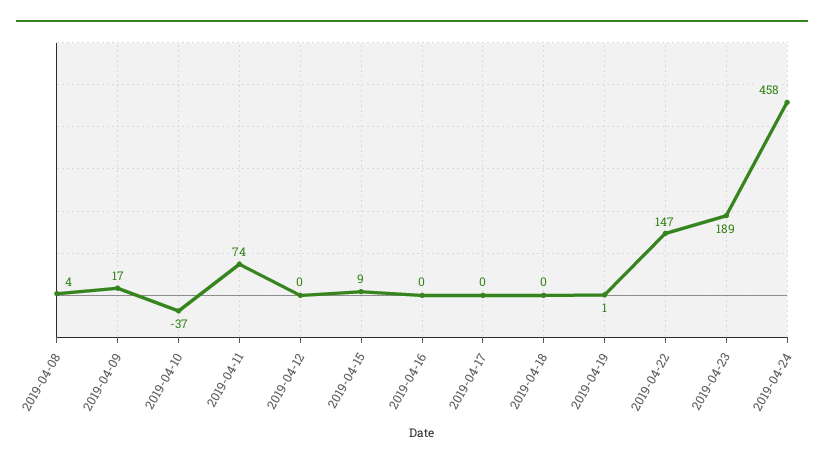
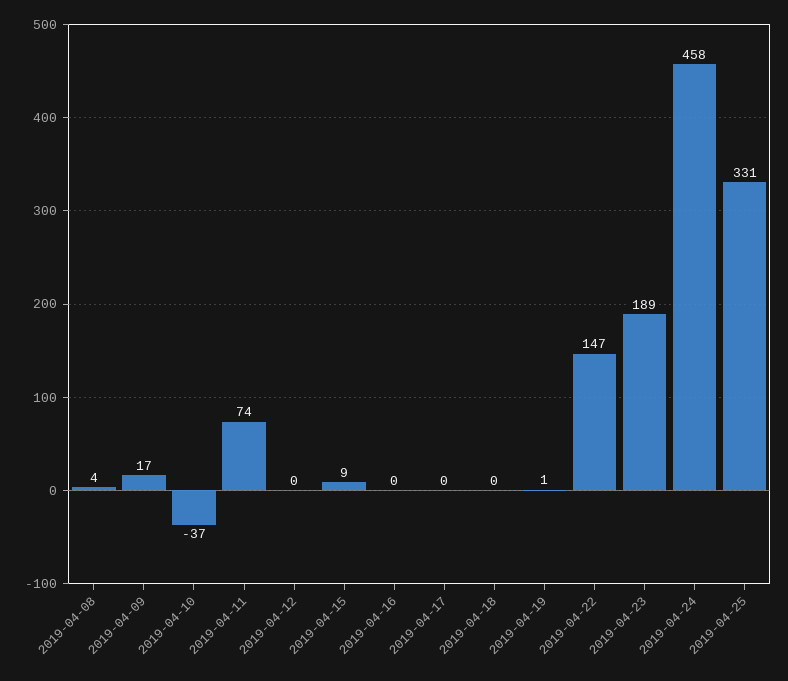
2019-04-25: none -> 331

